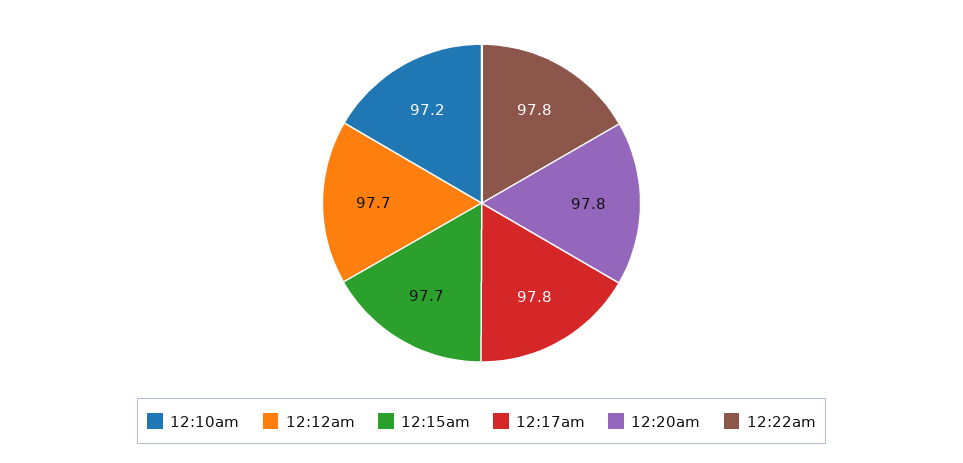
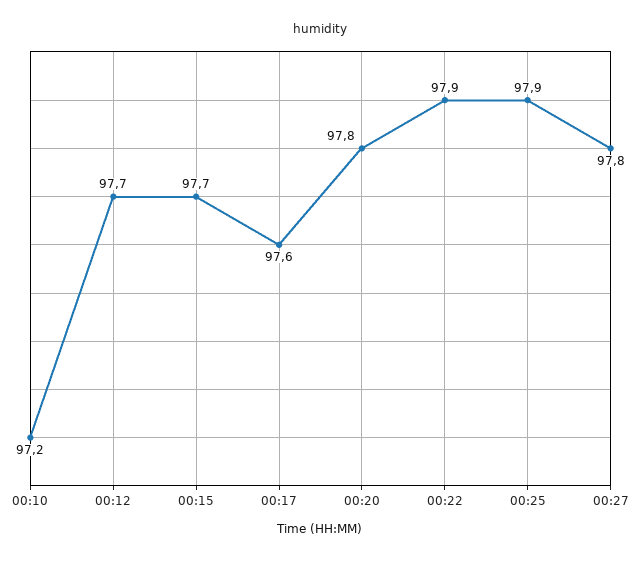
12:17am: 97.8 -> 97.6
12:22am: 97.8 -> 97.9
00:25: none -> 97.9
00:27: none -> 97.8

